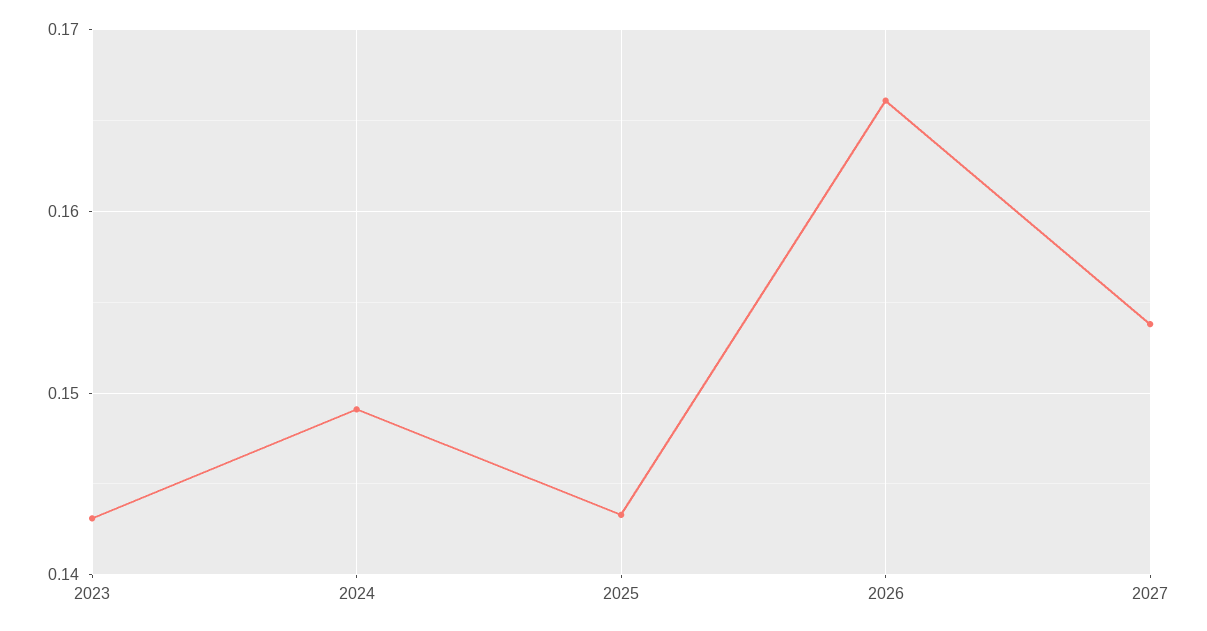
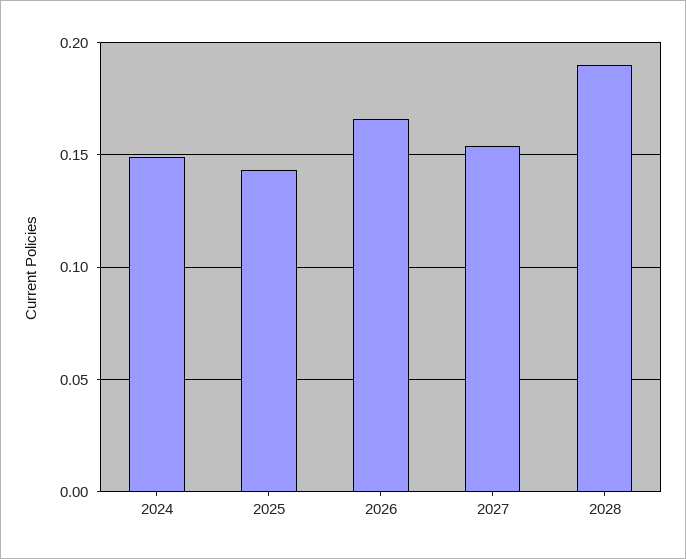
2023: 0.143 -> none
2028: none -> 0.19

